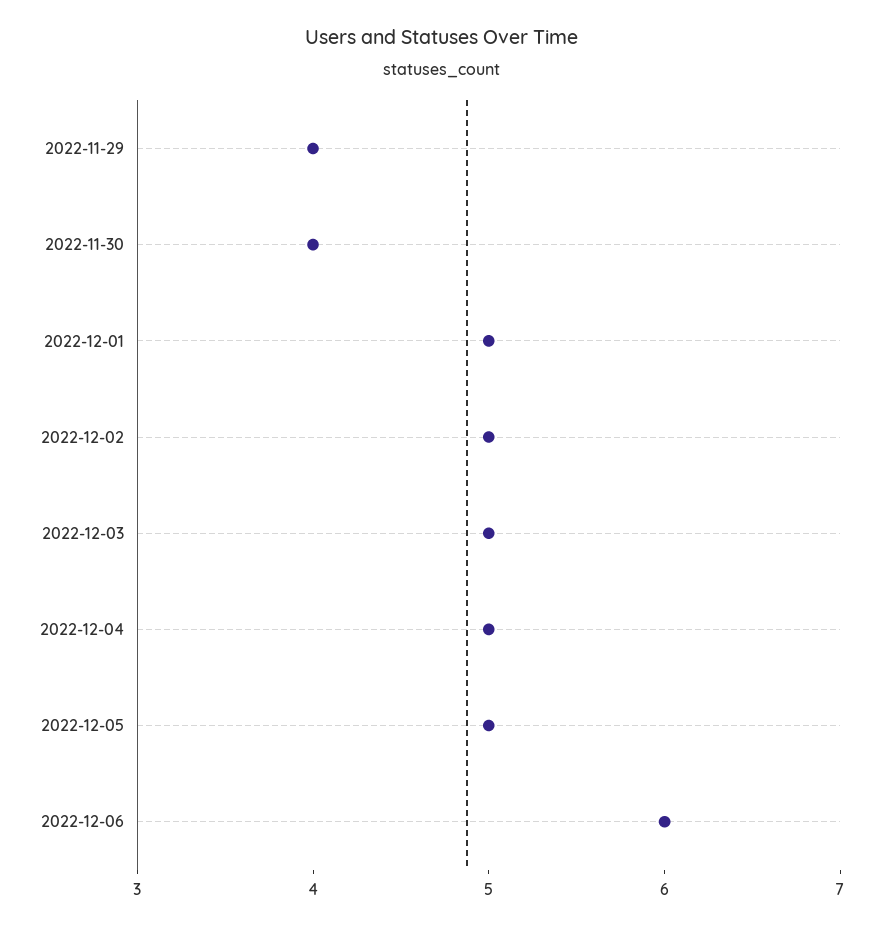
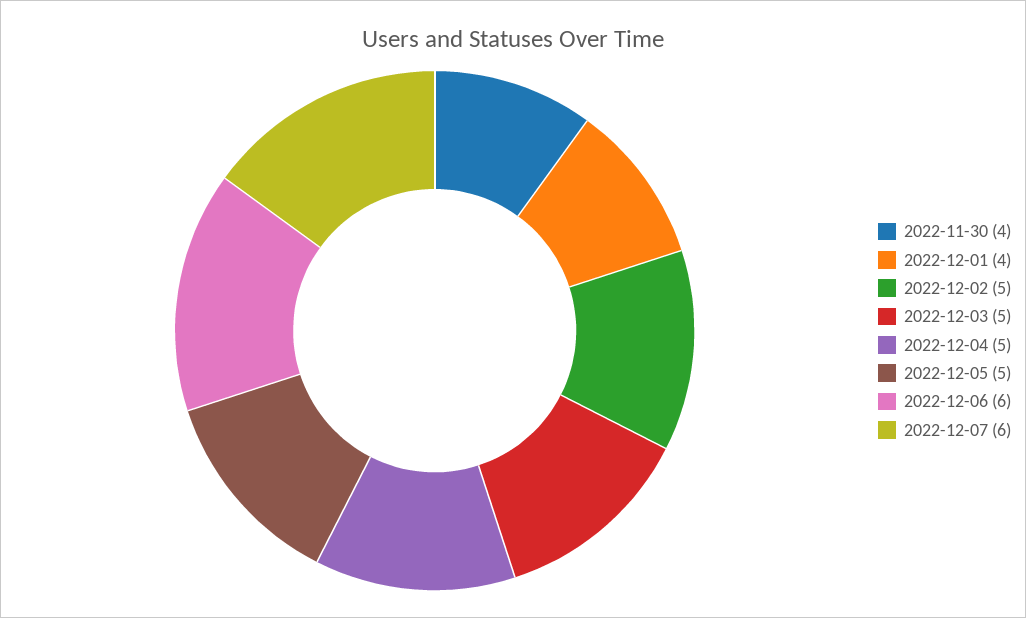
2022-11-29: 4 -> none
2022-12-01: 5 -> 4
2022-12-07: none -> 6

